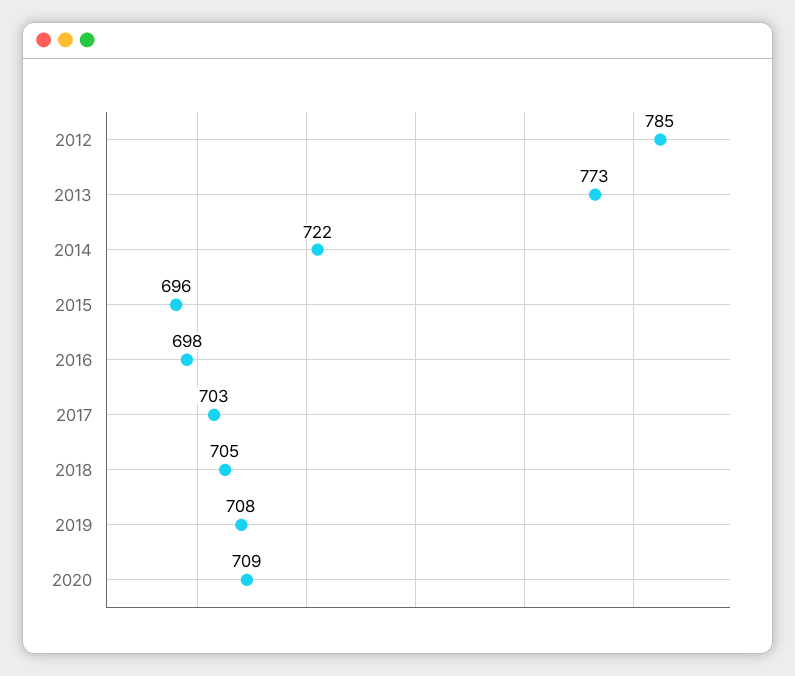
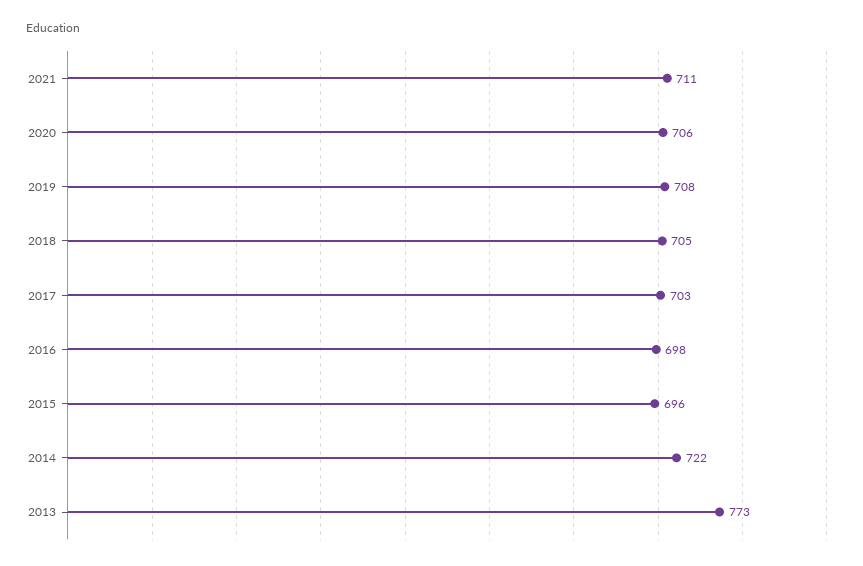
2012: 785 -> none
2020: 709 -> 706
2021: none -> 711

